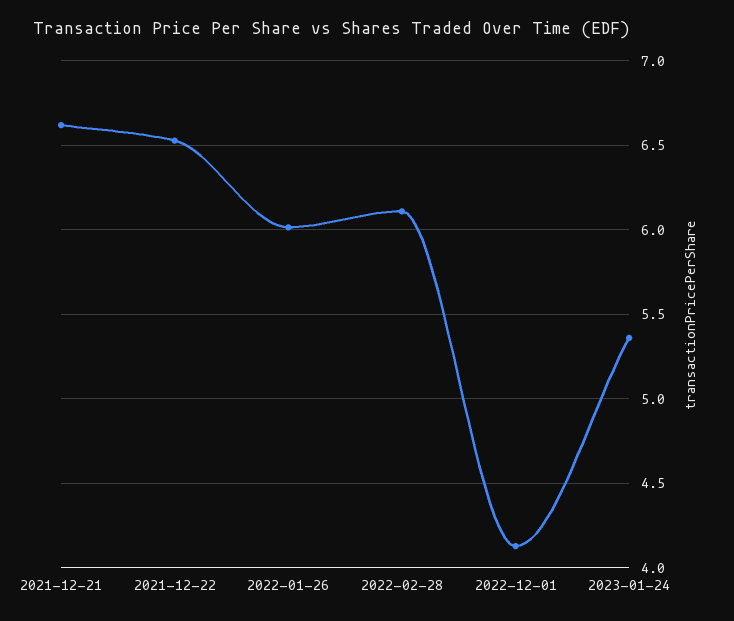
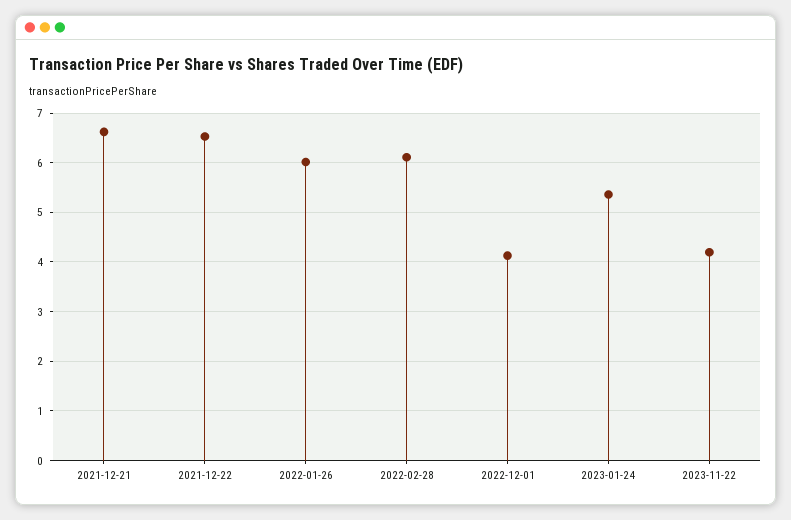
2023-11-22: none -> 4.2

